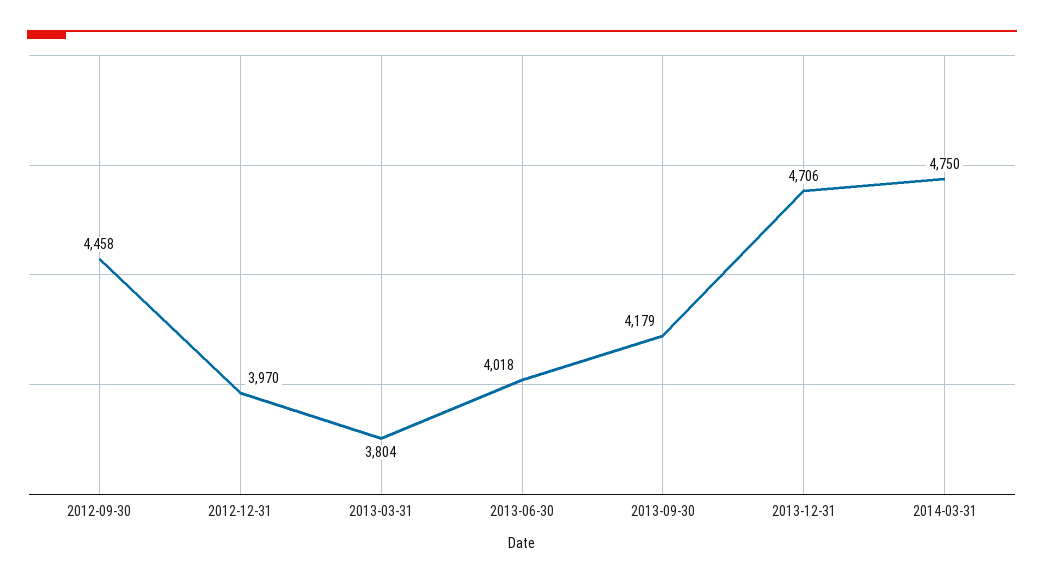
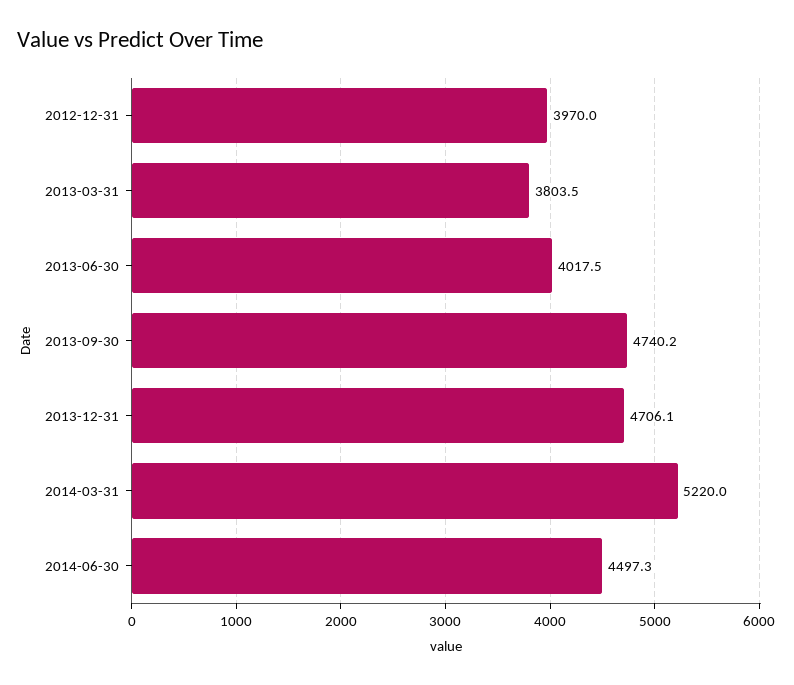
2012-09-30: 4458 -> none
2013-09-30: 4179 -> 4740.2
2014-03-31: 4750 -> 5220
2014-06-30: none -> 4497.3

